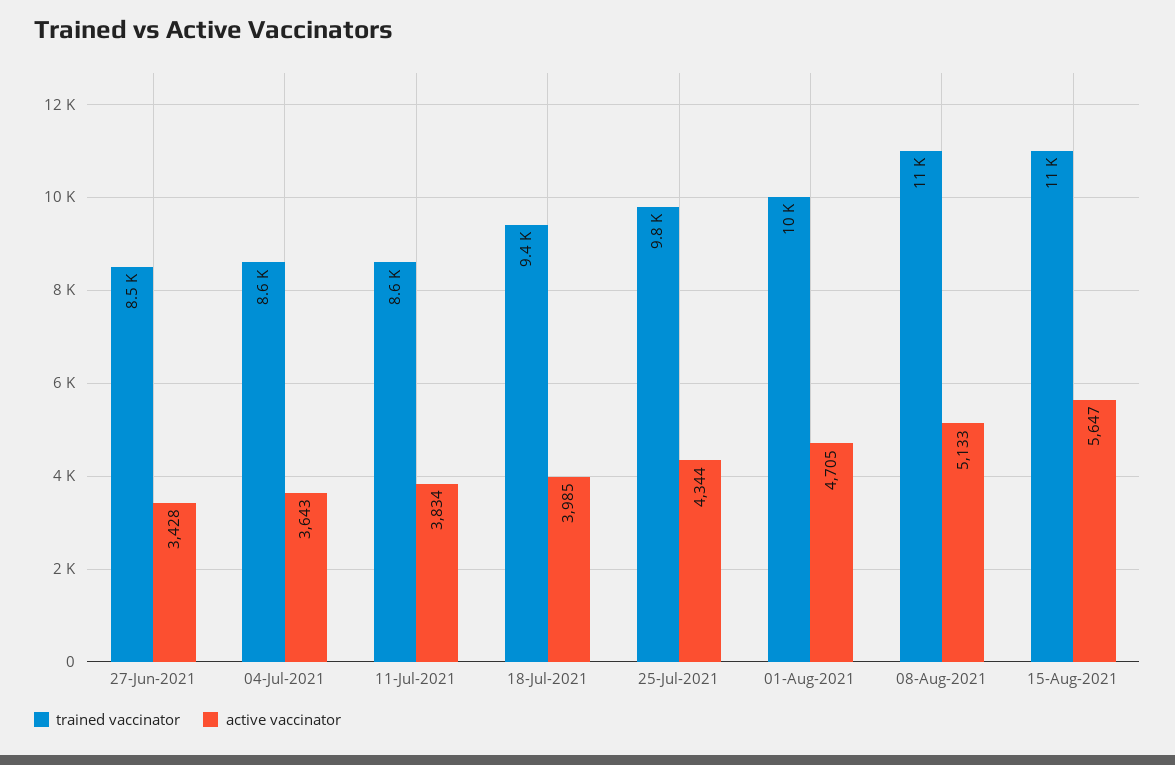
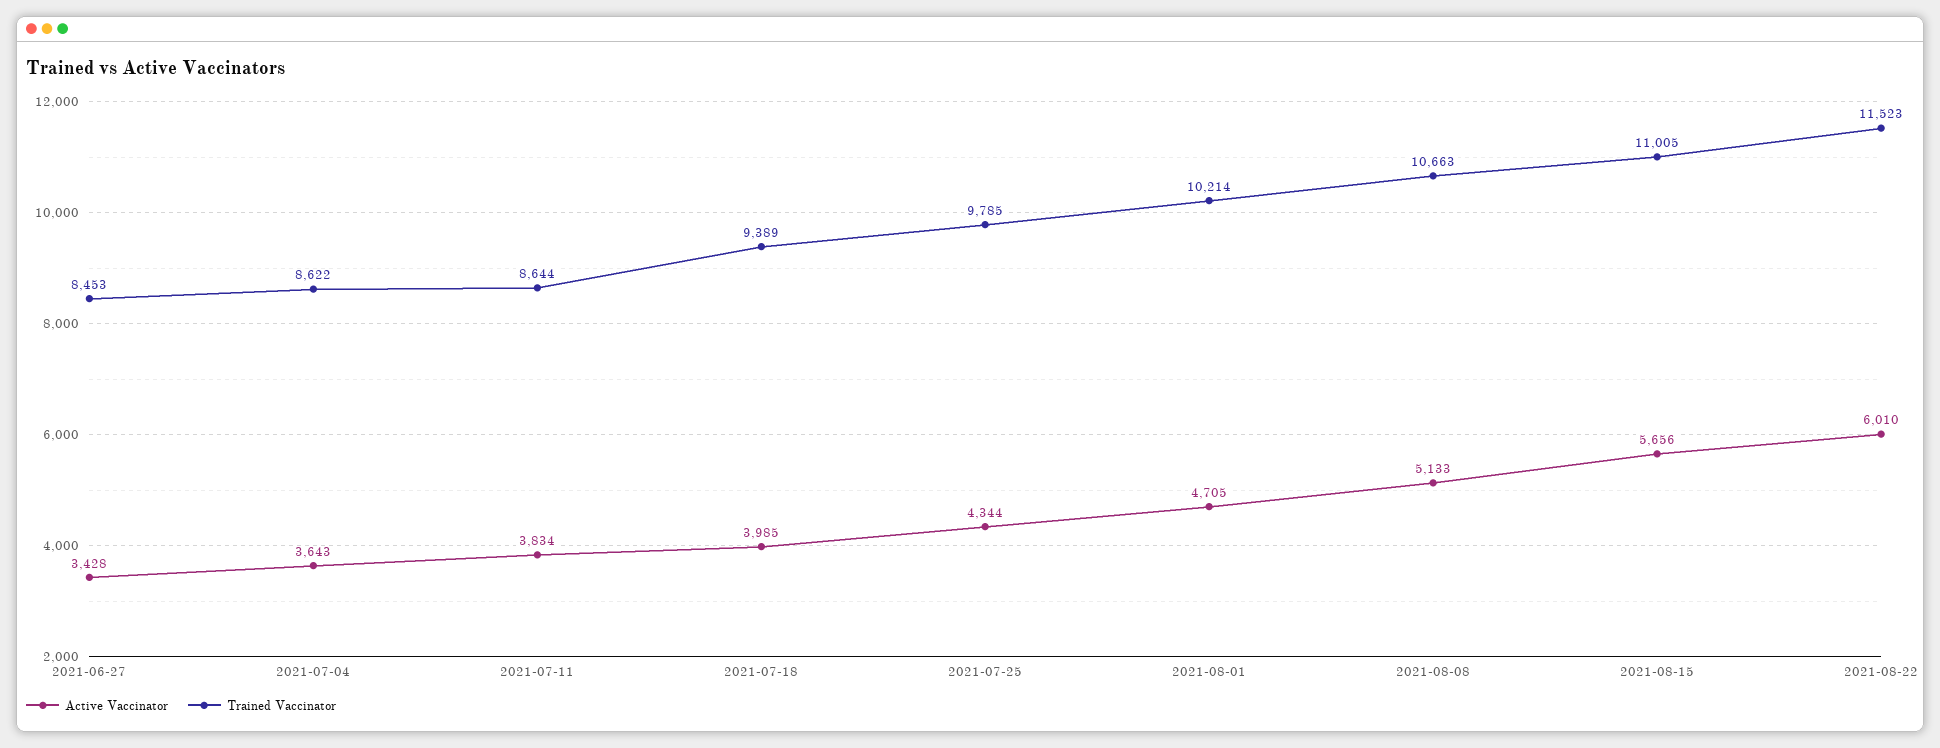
active vaccinator, 15-Aug-2021: 5647 -> 5656
active vaccinator, 2021-08-22: none -> 6010
trained vaccinator, 2021-08-22: none -> 11523

